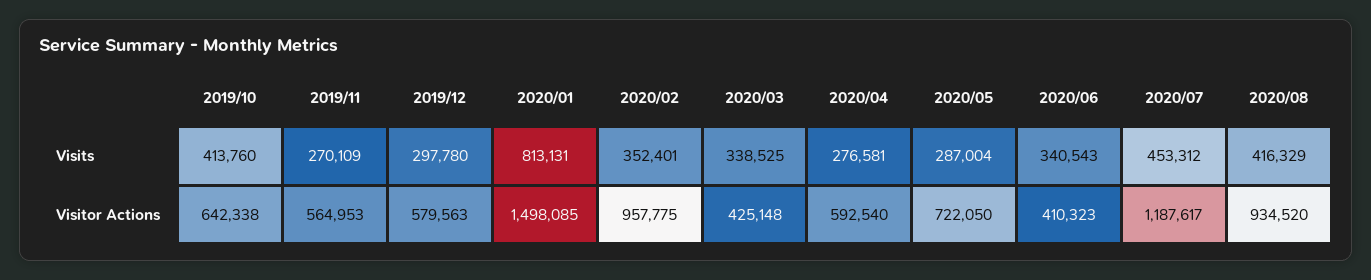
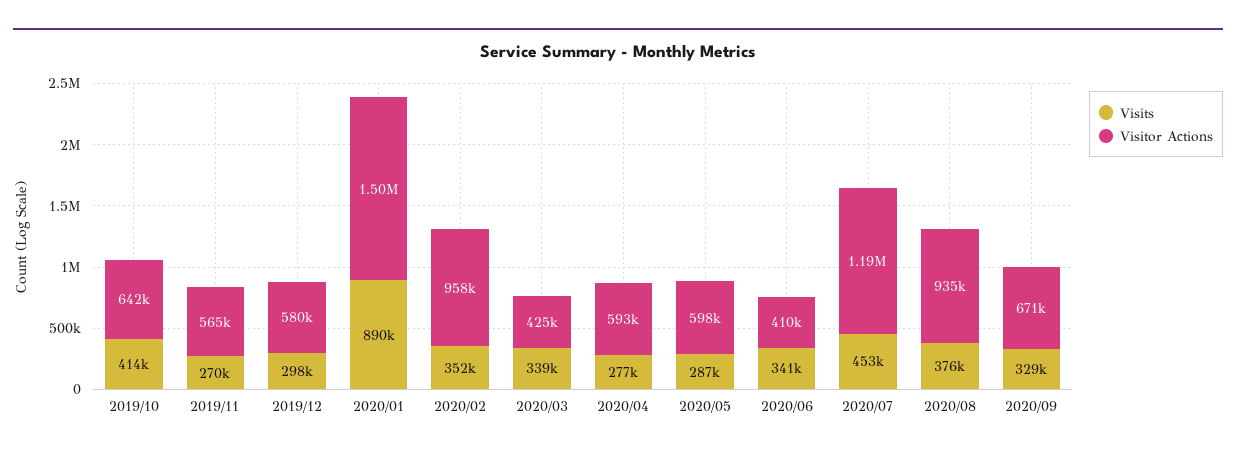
Visits, 2020/01: 813131 -> 890000
Visits, 2020/08: 416329 -> 376000
Visitor Actions, 2020/05: 722050 -> 598000
Visits, 2020/09: none -> 329000
Visitor Actions, 2020/09: none -> 671000

